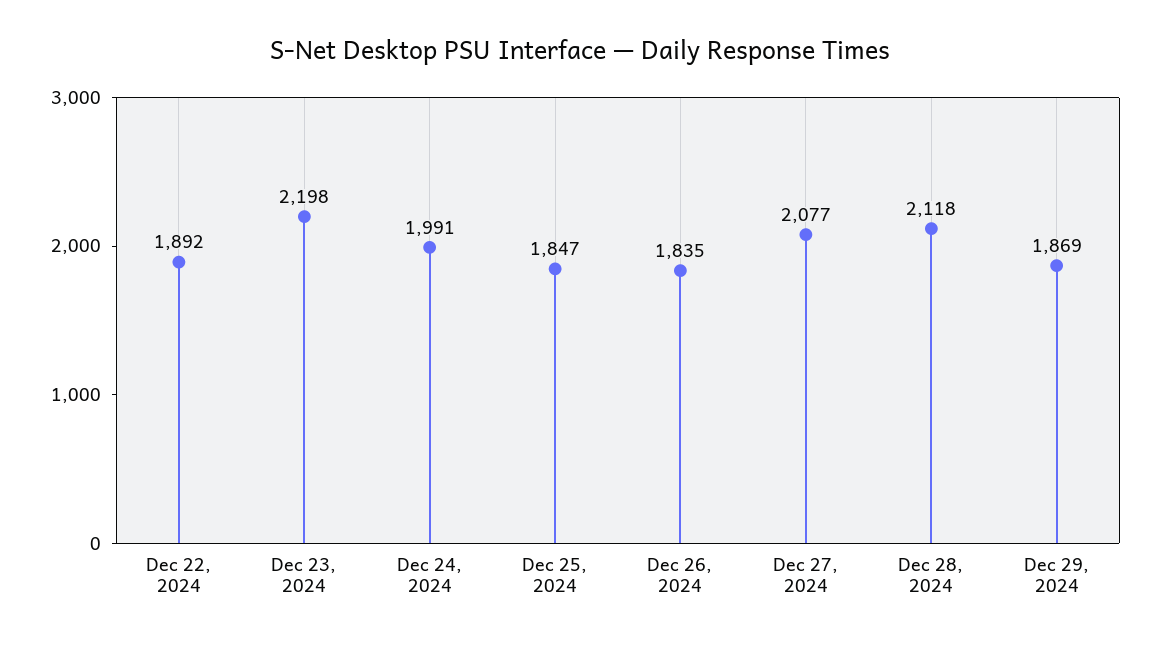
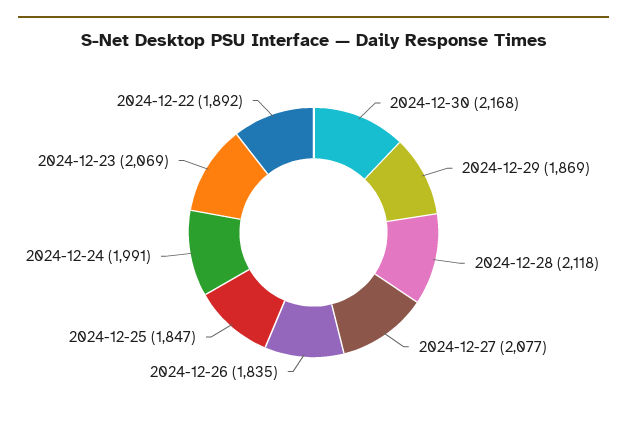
Dec 23, 2024: 2198 -> 2069
2024-12-30: none -> 2168

